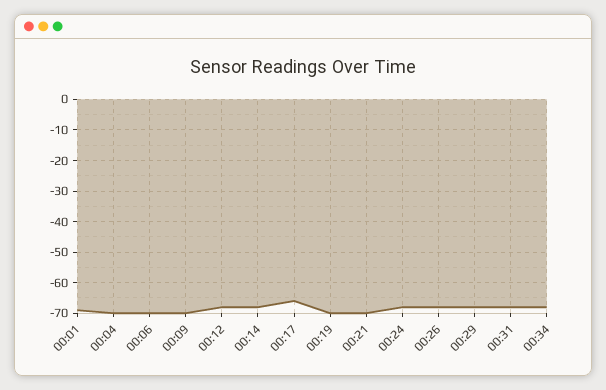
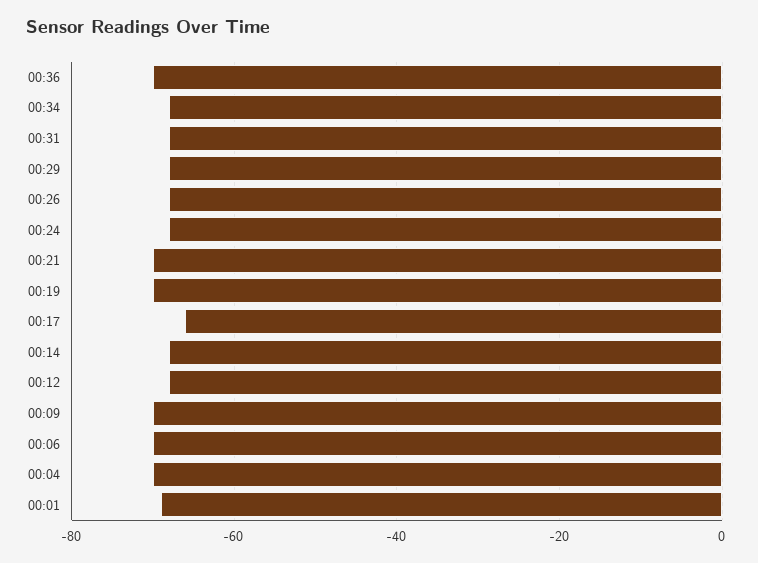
00:36: none -> -70

